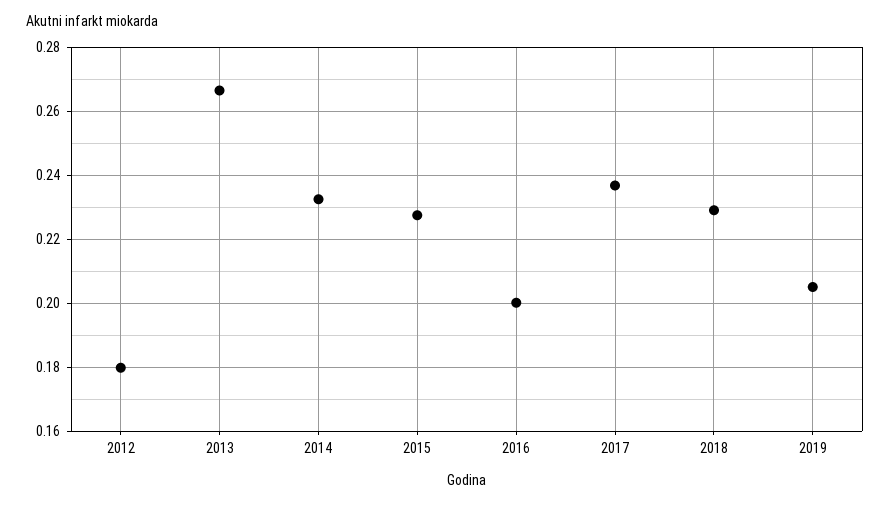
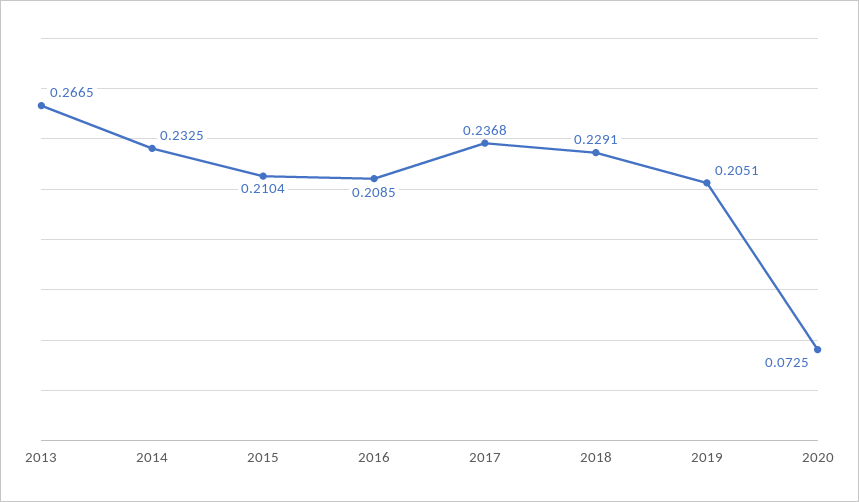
2012: 0.18 -> none
2015: 0.228 -> 0.2104
2016: 0.2 -> 0.2085
2020: none -> 0.0725

